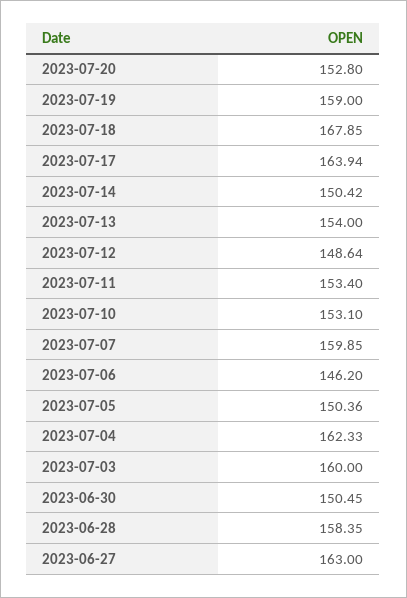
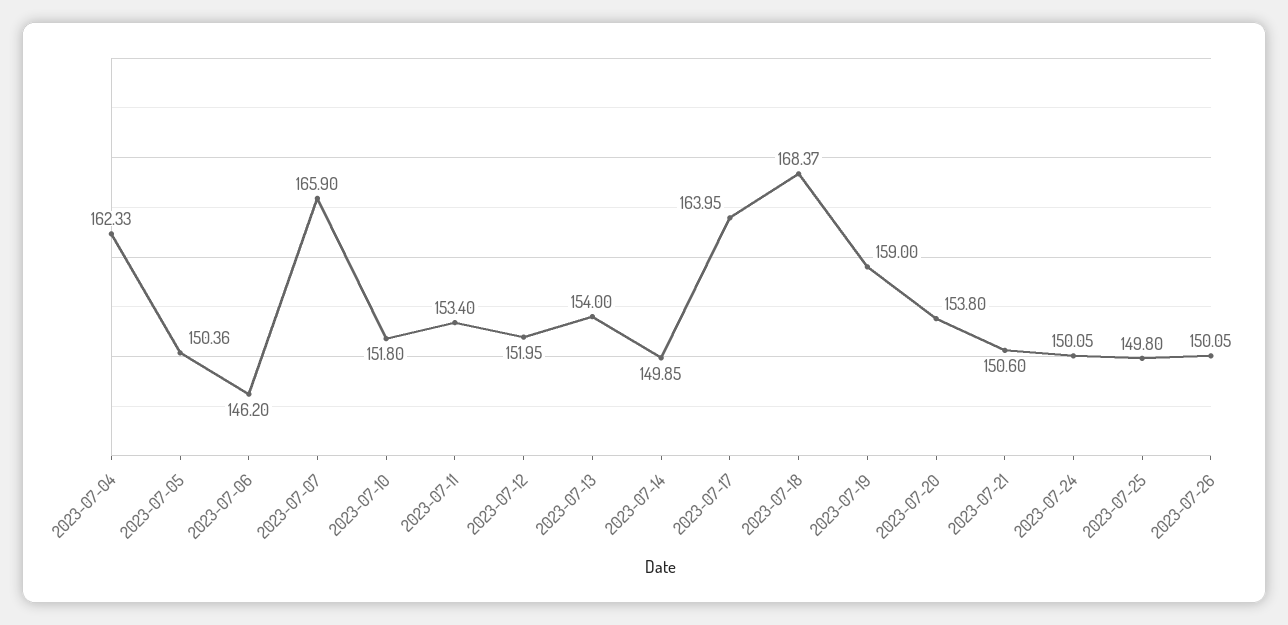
2023-07-20: 152.8 -> 153.8
2023-07-18: 167.85 -> 168.37
2023-07-17: 163.94 -> 163.95
2023-07-14: 150.42 -> 149.85
2023-07-12: 148.64 -> 151.95
2023-07-10: 153.1 -> 151.8
2023-07-07: 159.85 -> 165.9
2023-07-03: 160 -> none
2023-06-30: 150.45 -> none
2023-06-28: 158.35 -> none
2023-06-27: 163 -> none
2023-07-21: none -> 150.6
2023-07-24: none -> 150.05
2023-07-25: none -> 149.8
2023-07-26: none -> 150.05

